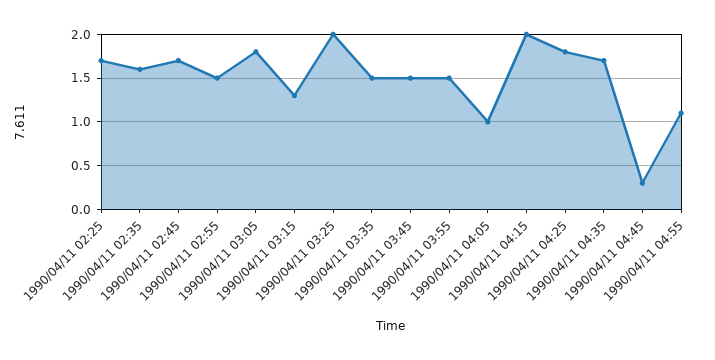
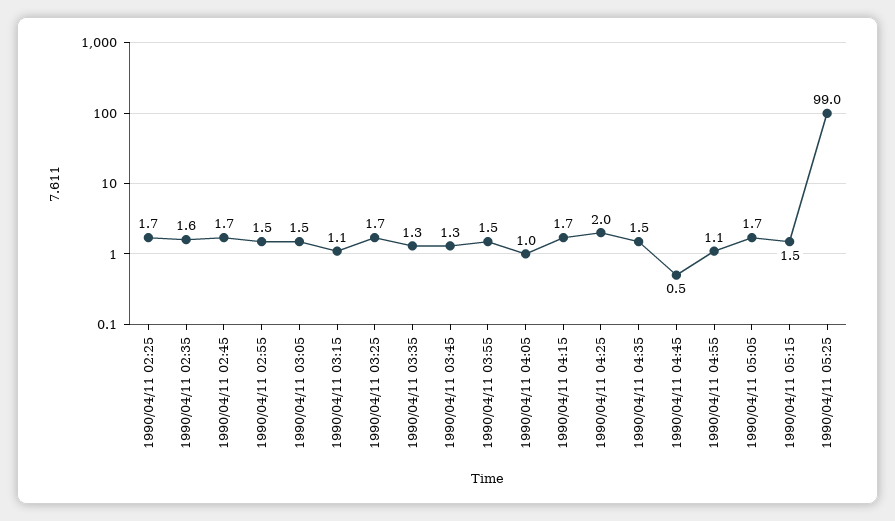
1990/04/11 03:05: 1.8 -> 1.5
1990/04/11 03:15: 1.3 -> 1.1
1990/04/11 03:25: 2 -> 1.7
1990/04/11 03:35: 1.5 -> 1.3
1990/04/11 03:45: 1.5 -> 1.3
1990/04/11 04:15: 2 -> 1.7
1990/04/11 04:25: 1.8 -> 2
1990/04/11 04:35: 1.7 -> 1.5
1990/04/11 04:45: 0.3 -> 0.5
1990/04/11 05:05: none -> 1.7
1990/04/11 05:15: none -> 1.5
1990/04/11 05:25: none -> 99

